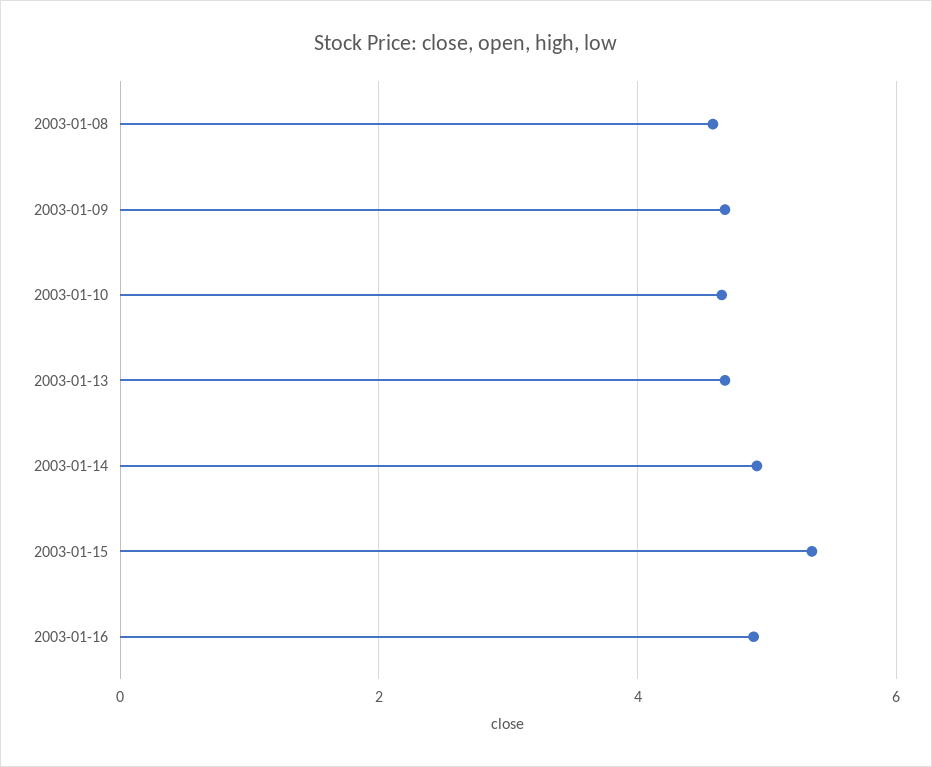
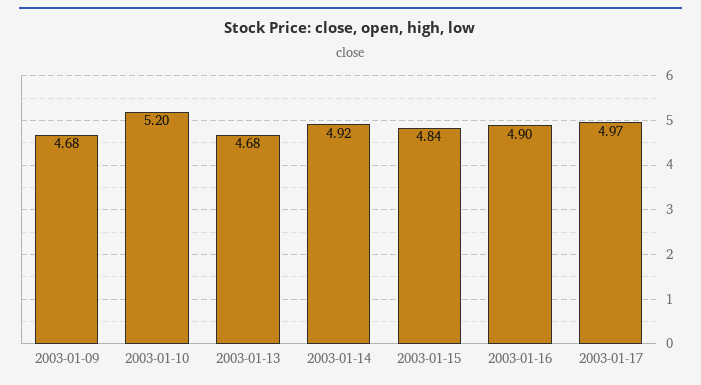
2003-01-08: 4.6 -> none
2003-01-10: 4.6 -> 5.2
2003-01-15: 5.4 -> 4.84
2003-01-17: none -> 4.97

